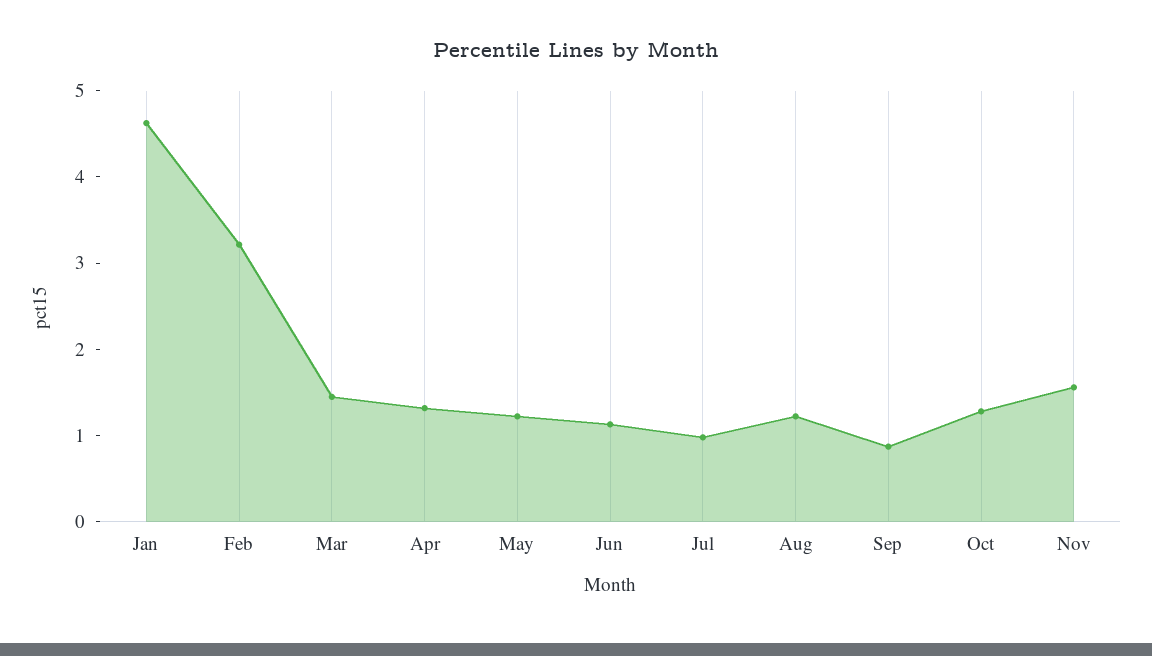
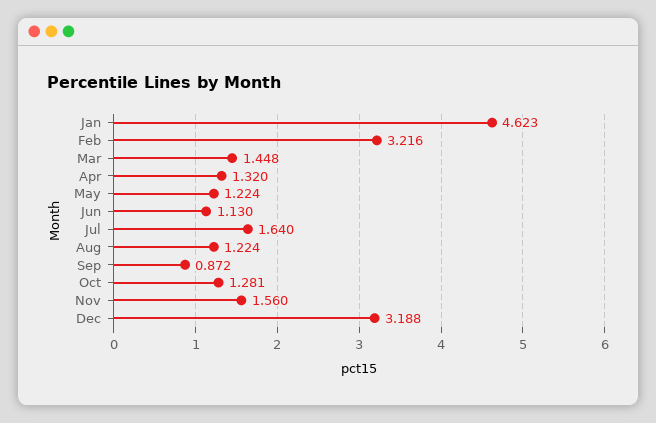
Jul: 1 -> 1.64
Dec: none -> 3.188

